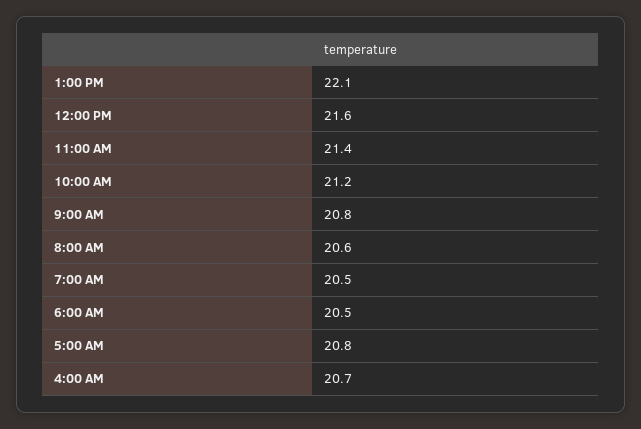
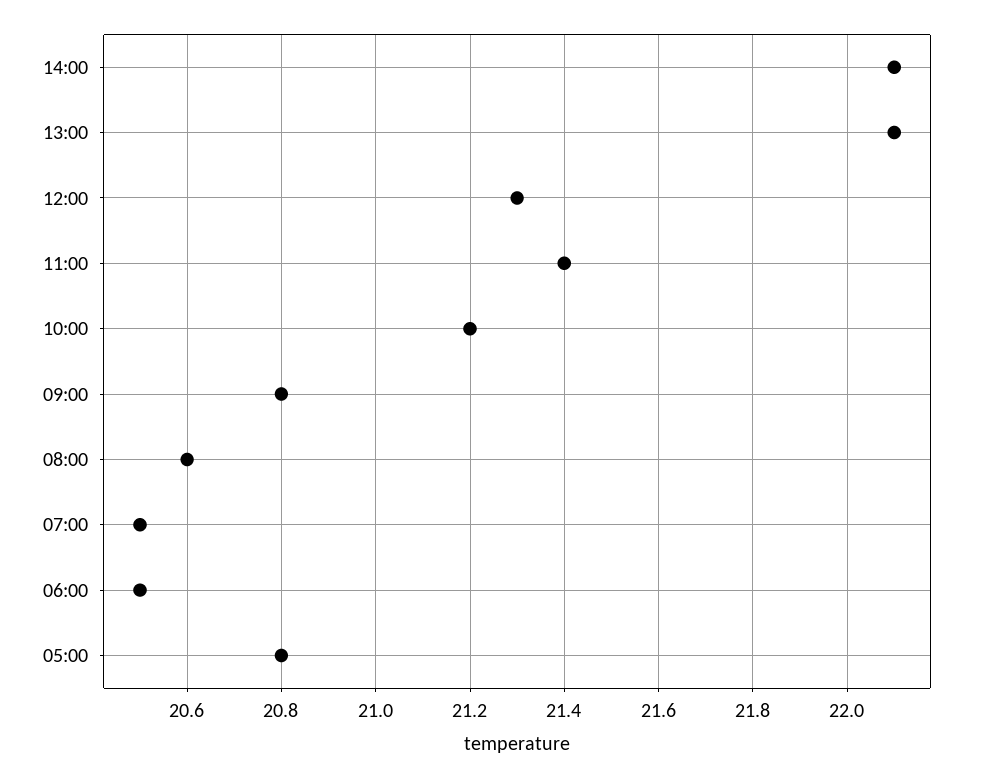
12:00 PM: 21.6 -> 21.3
4:00 AM: 20.7 -> none
14:00: none -> 22.1

